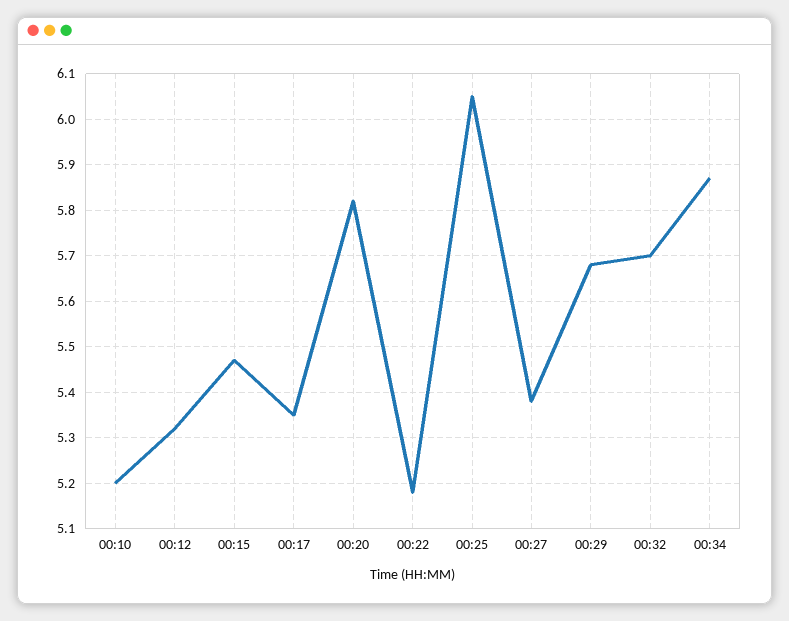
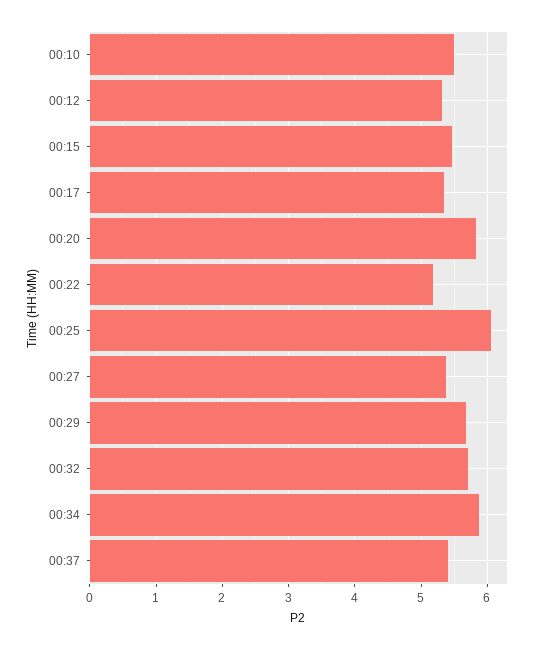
00:10: 5.2 -> 5.5
00:37: none -> 5.4

